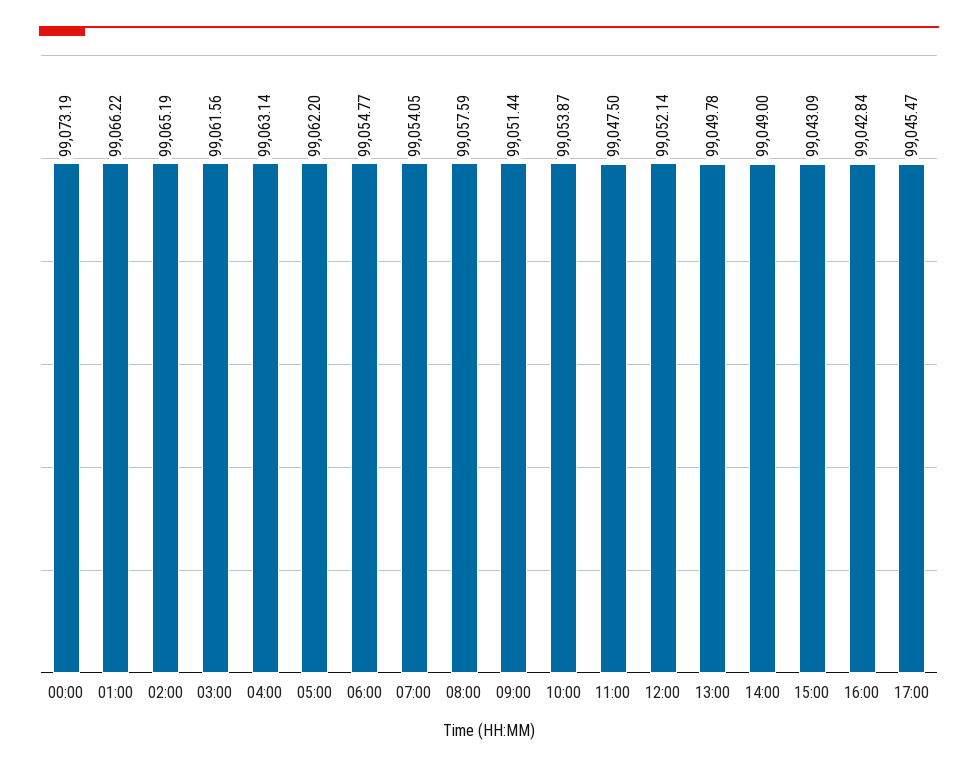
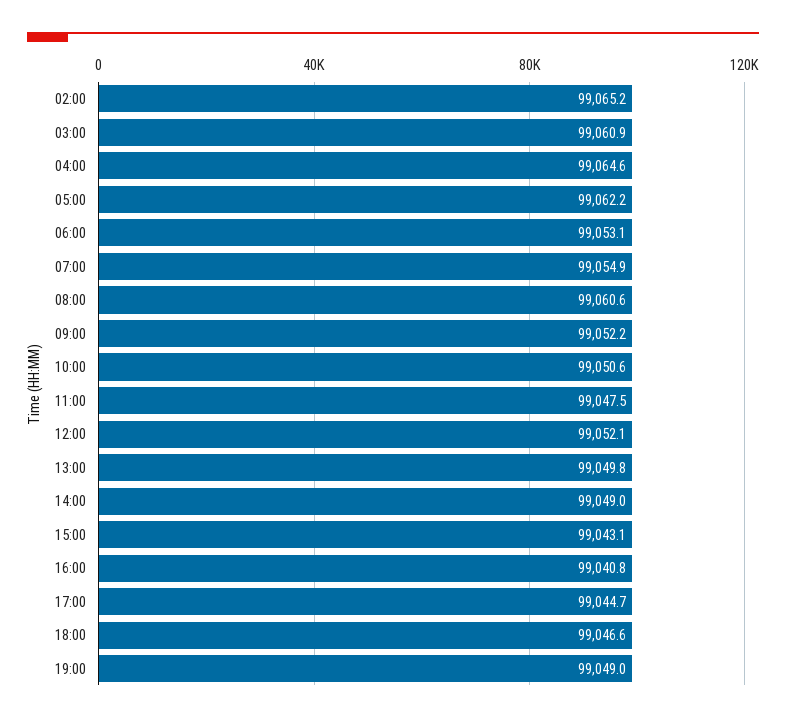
00:00: 99073.19 -> none
01:00: 99066.22 -> none
03:00: 99061.56 -> 99060.9
04:00: 99063.14 -> 99064.6
06:00: 99054.77 -> 99053.1
07:00: 99054.05 -> 99054.9
08:00: 99057.59 -> 99060.6
09:00: 99051.44 -> 99052.2
10:00: 99053.87 -> 99050.6
16:00: 99042.84 -> 99040.8
17:00: 99045.47 -> 99044.7
18:00: none -> 99046.6
19:00: none -> 99049

